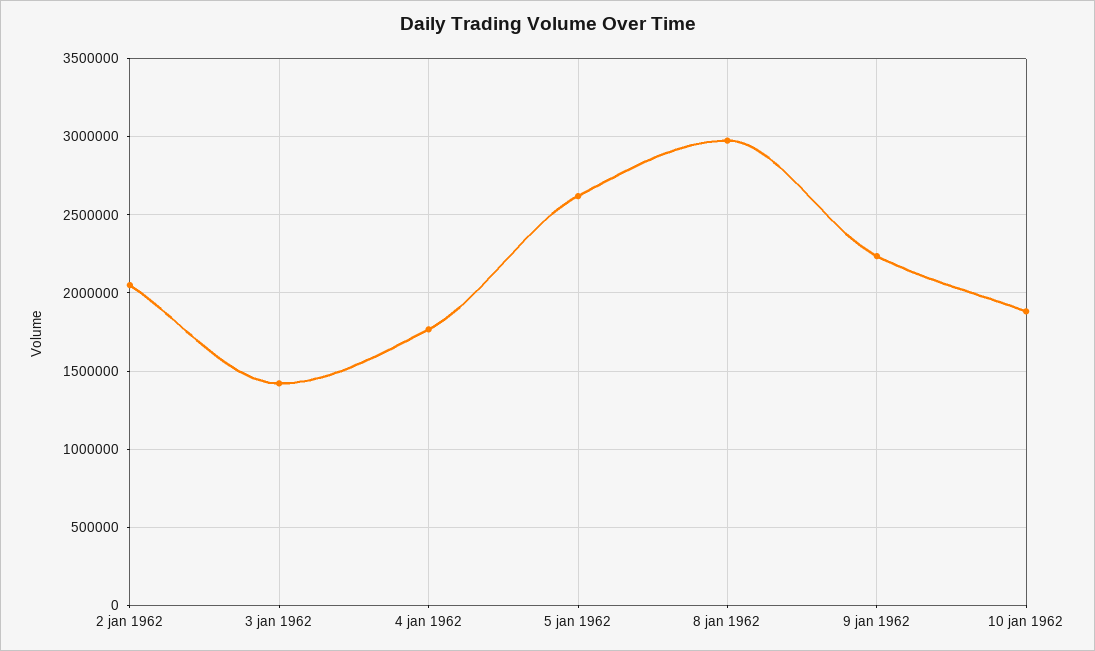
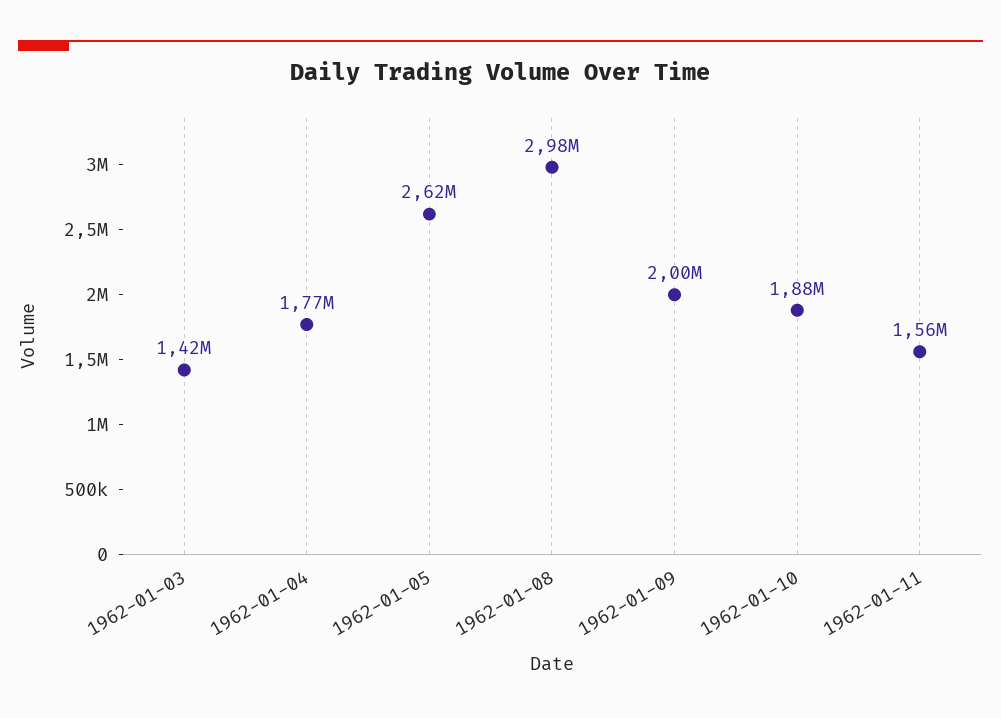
2 jan 1962: 2050000 -> none
9 jan 1962: 2250000 -> 2000000
1962-01-11: none -> 1560000

